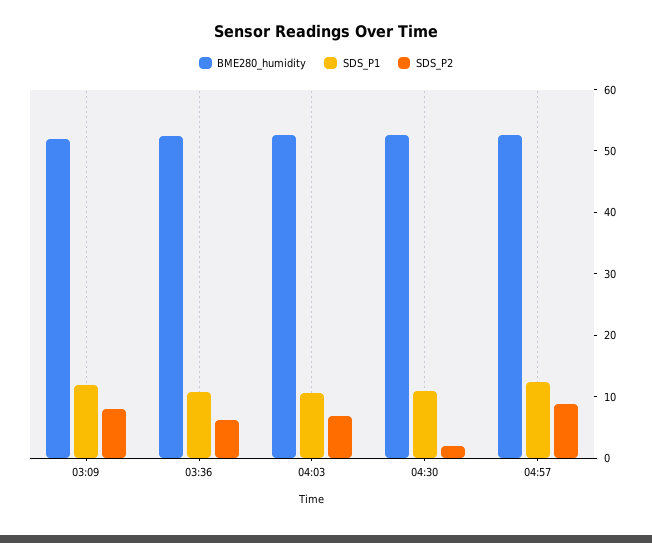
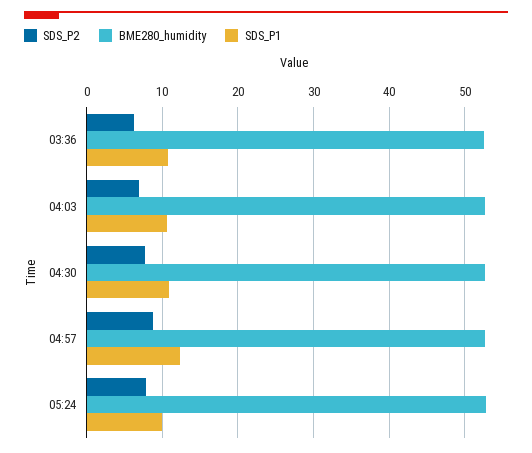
BME280_humidity, 03:09: 52 -> none
SDS_P1, 03:09: 12 -> none
SDS_P2, 03:09: 8 -> none
SDS_P2, 04:30: 2 -> 8
SDS_P2, 05:24: none -> 8
BME280_humidity, 05:24: none -> 53
SDS_P1, 05:24: none -> 10

